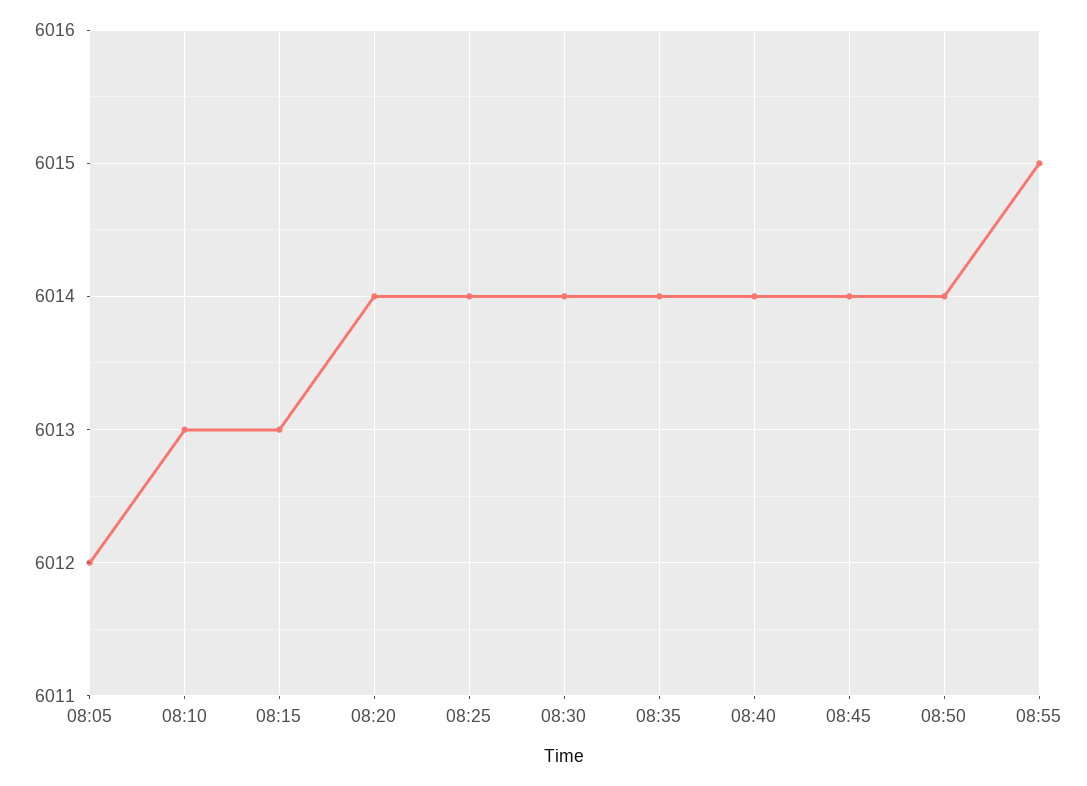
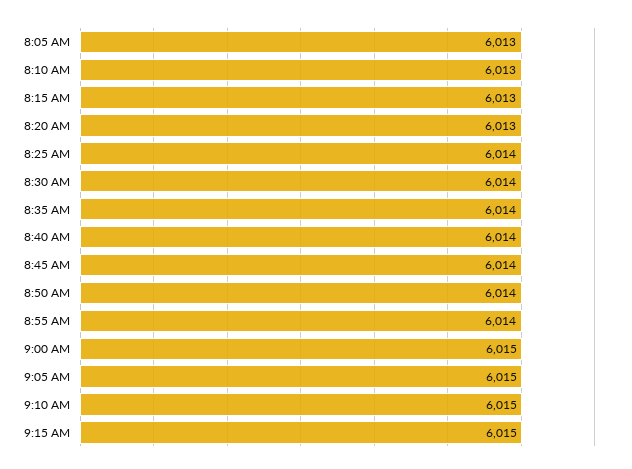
08:05: 6012 -> 6013
08:20: 6014 -> 6013
08:55: 6015 -> 6014
9:00 AM: none -> 6015
9:05 AM: none -> 6015
9:10 AM: none -> 6015
9:15 AM: none -> 6015

